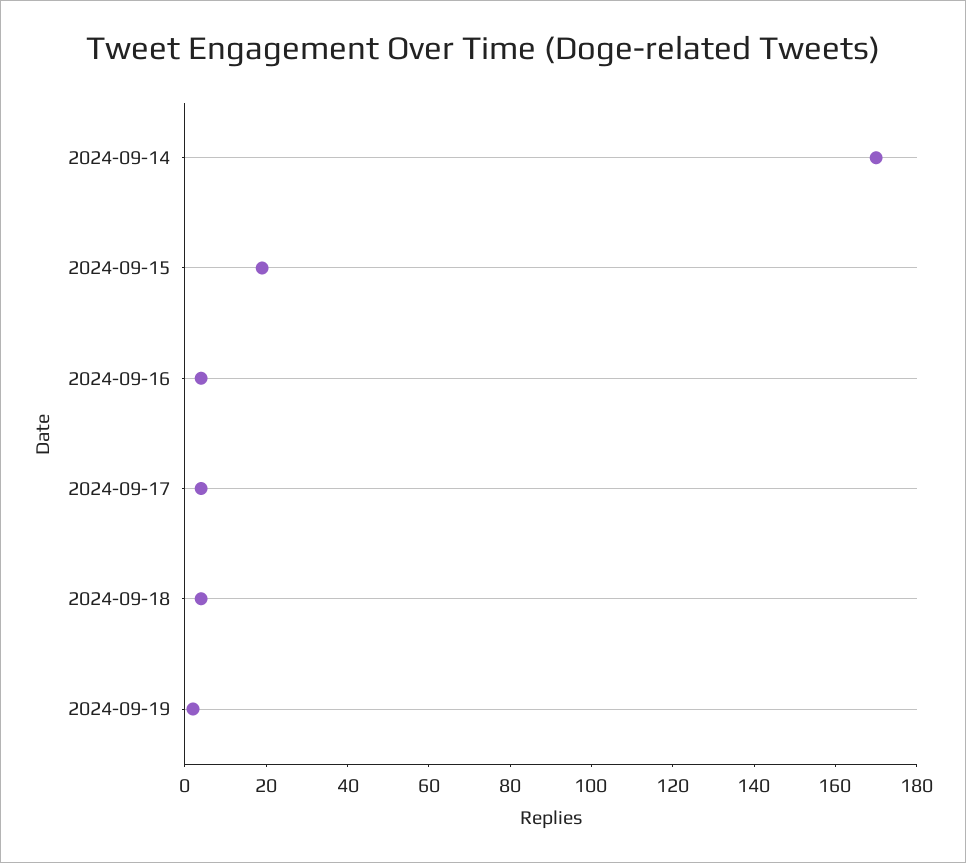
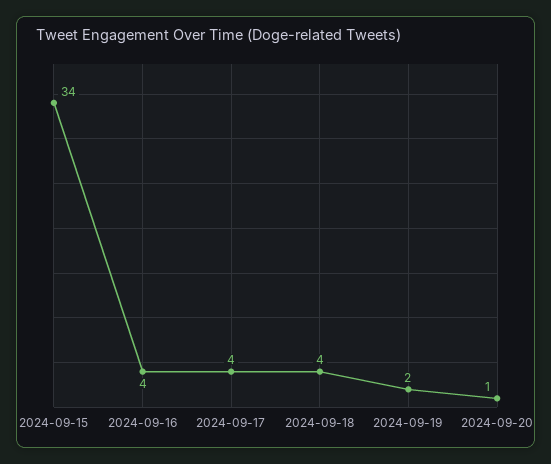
2024-09-14: 170 -> none
2024-09-15: 20 -> 34
2024-09-20: none -> 1

